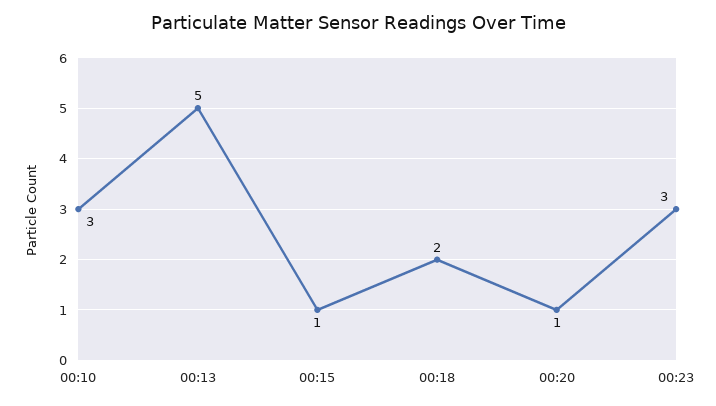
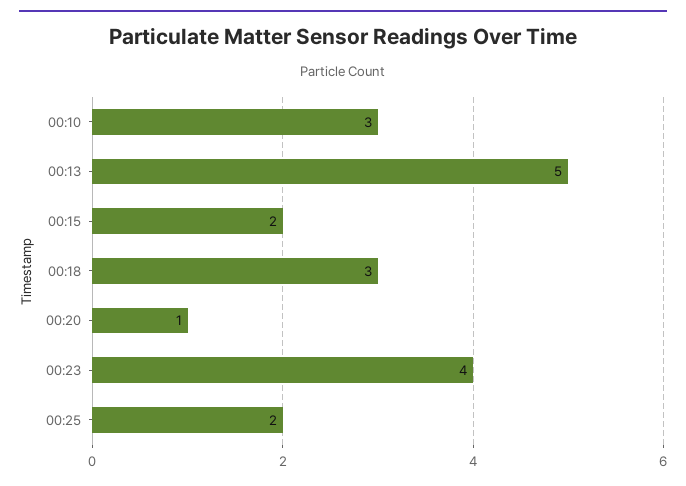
00:15: 1 -> 2
00:18: 2 -> 3
00:23: 3 -> 4
00:25: none -> 2

